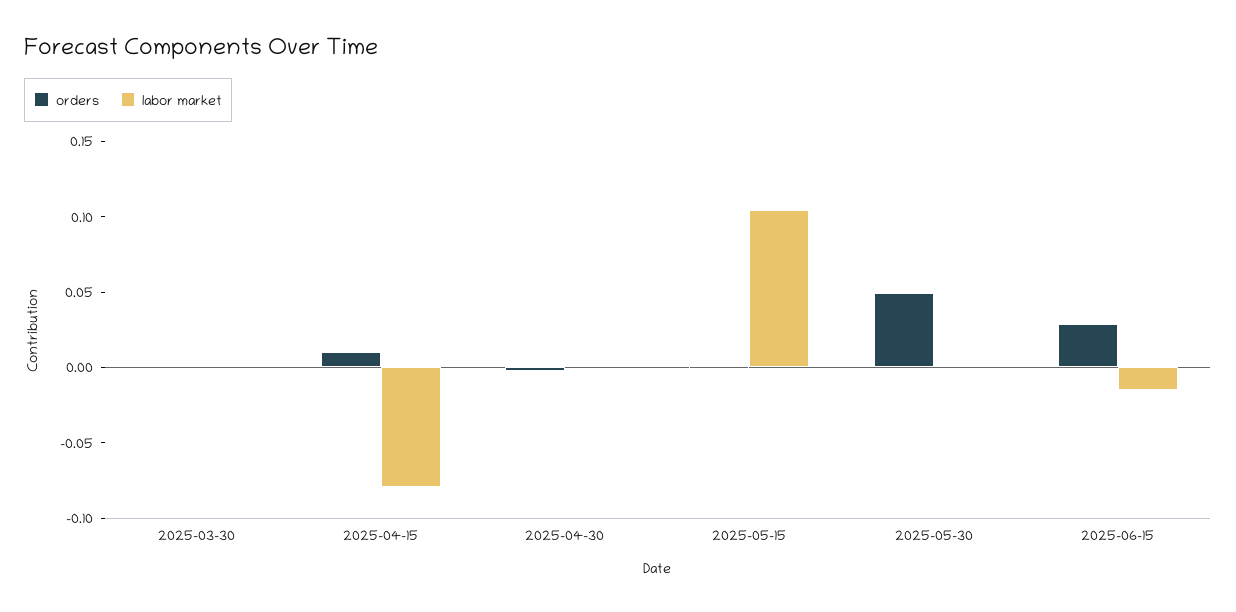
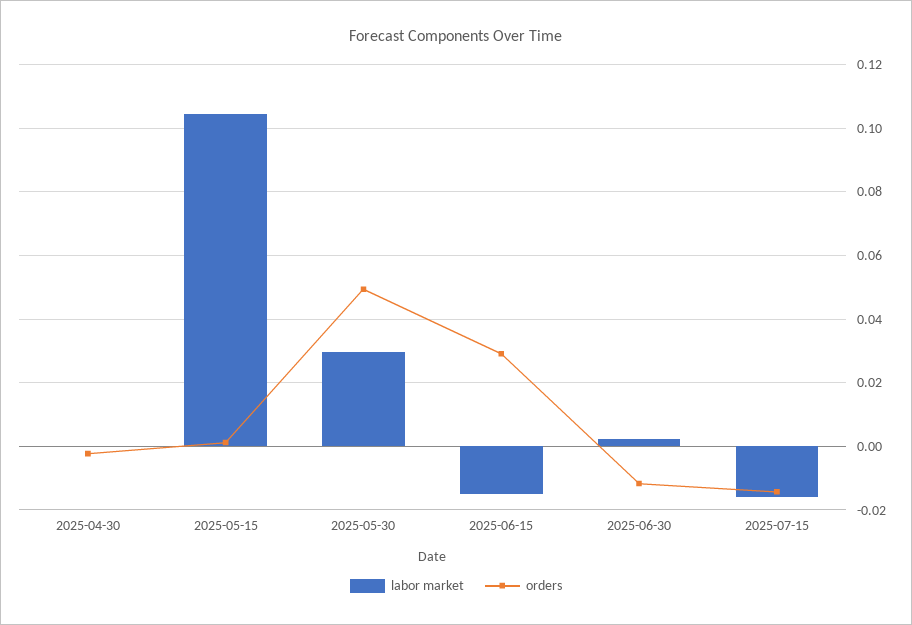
orders, 2025-03-30: 0 -> none
labor market, 2025-03-30: 0 -> none
orders, 2025-04-15: 0.01 -> none
labor market, 2025-04-15: -0.08 -> none
labor market, 2025-05-30: 0 -> 0.03
labor market, 2025-06-30: none -> 0.002
orders, 2025-06-30: none -> -0.012
labor market, 2025-07-15: none -> -0.016
orders, 2025-07-15: none -> -0.014

